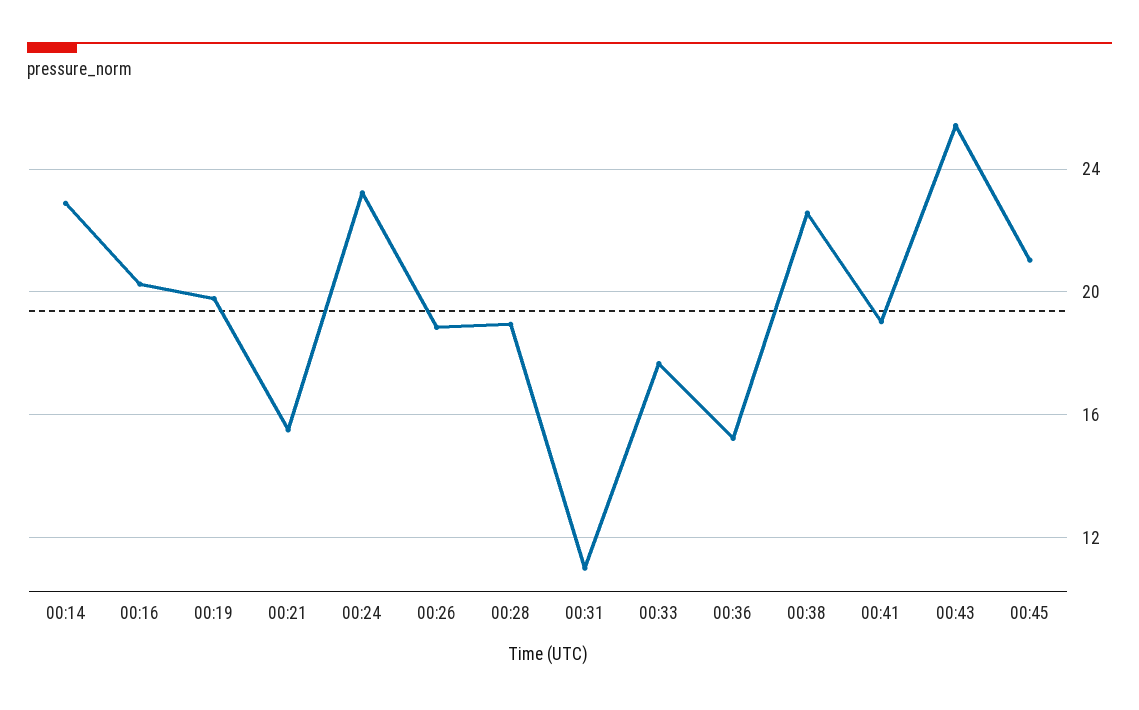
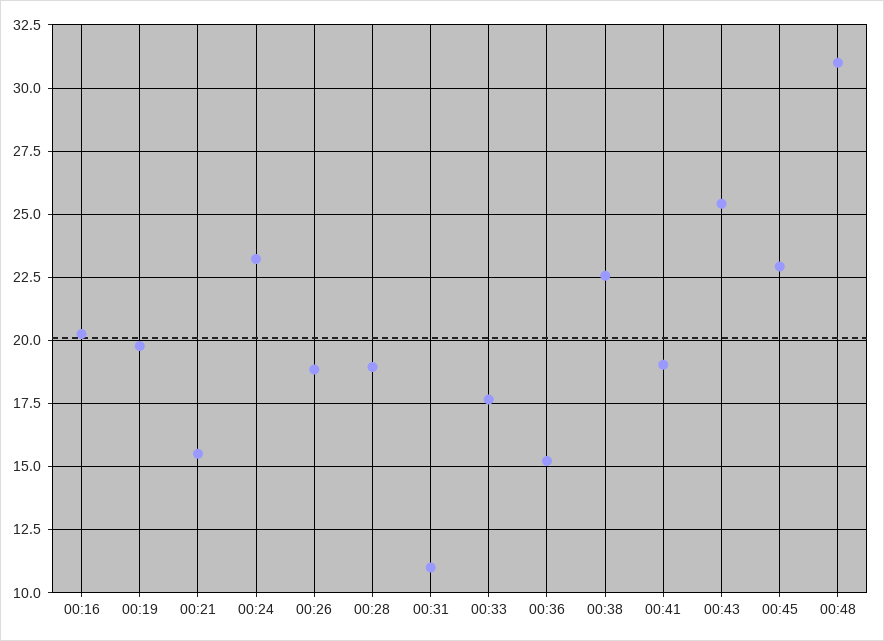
00:14: 23 -> none
00:45: 21 -> 23
00:48: none -> 31

